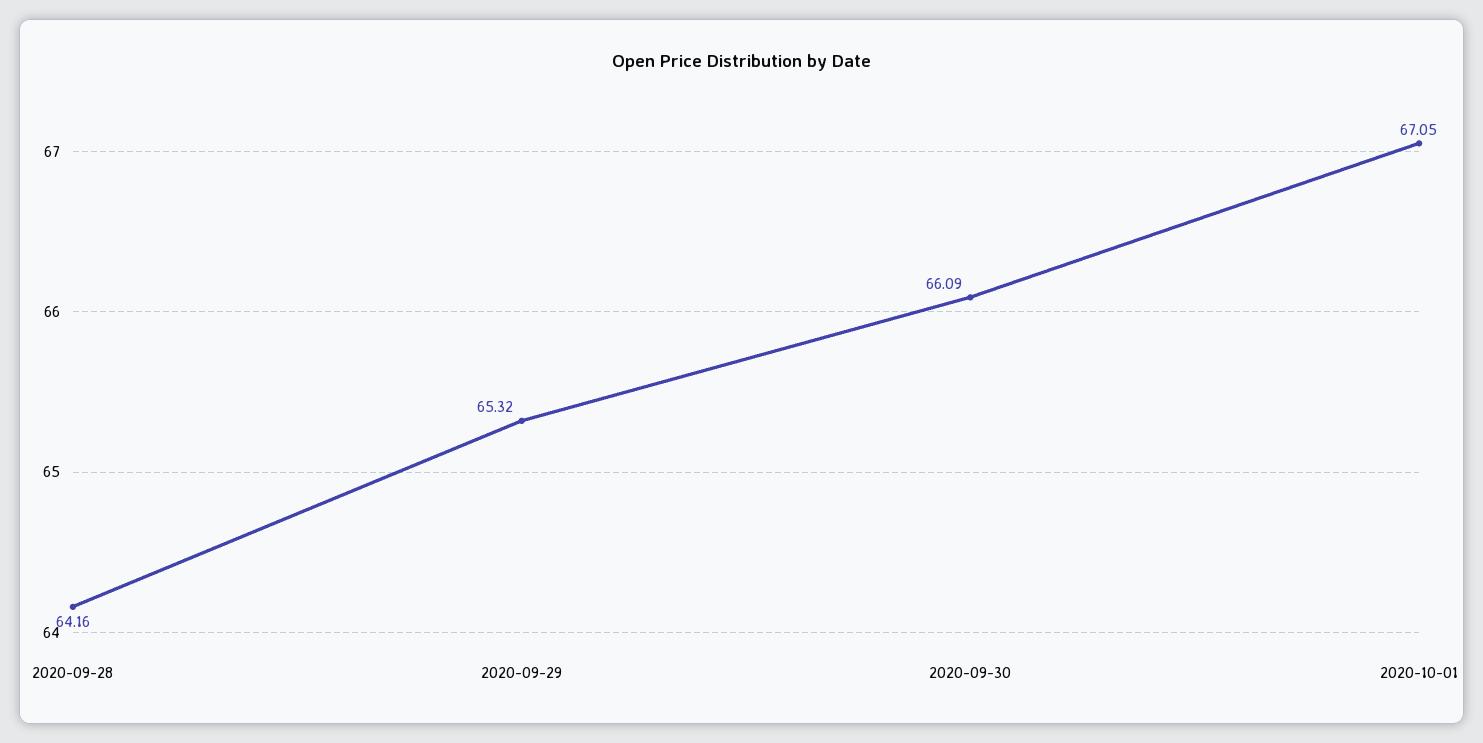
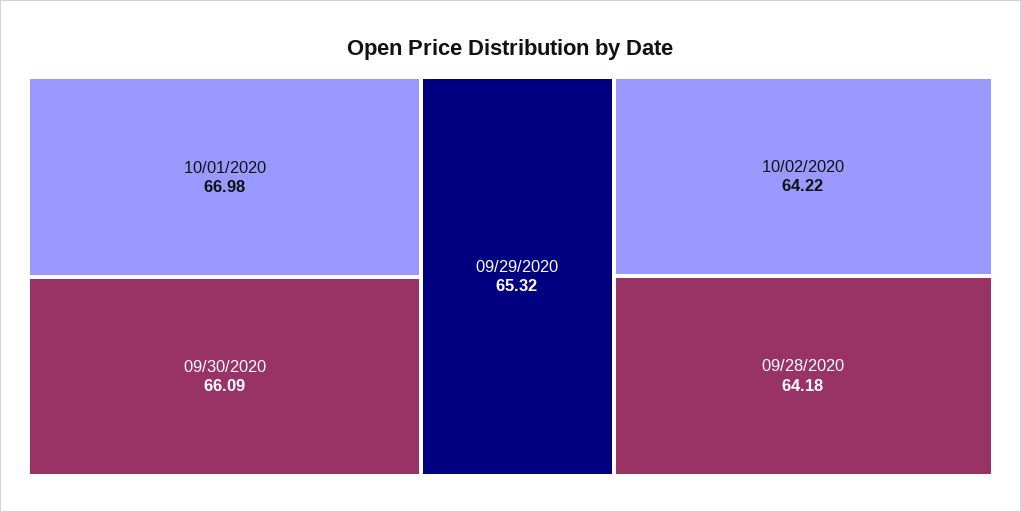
2020-09-28: 64.16 -> 64.18
2020-10-01: 67.05 -> 66.98
10/02/2020: none -> 64.22

